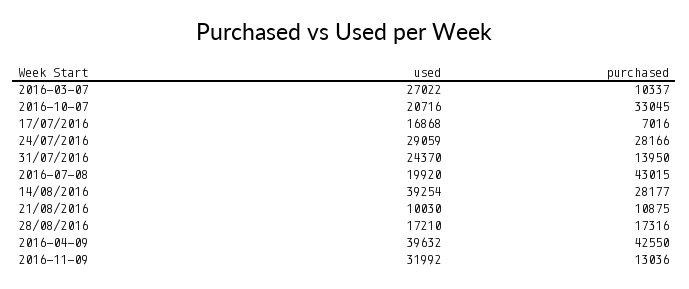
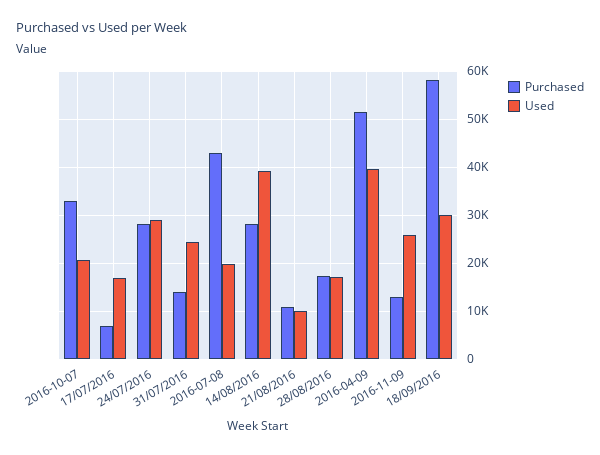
used, 2016-03-07: 27022 -> none
purchased, 2016-03-07: 10337 -> none
purchased, 2016-04-09: 42550 -> 52000
used, 2016-11-09: 31992 -> 26000
purchased, 18/09/2016: none -> 58000
used, 18/09/2016: none -> 30000

